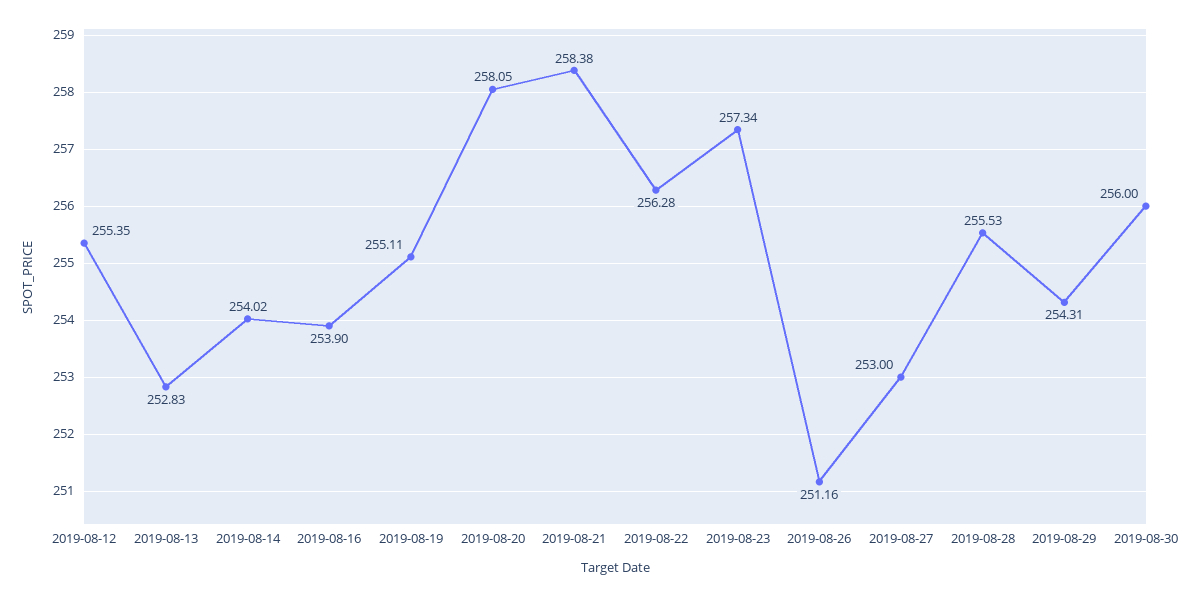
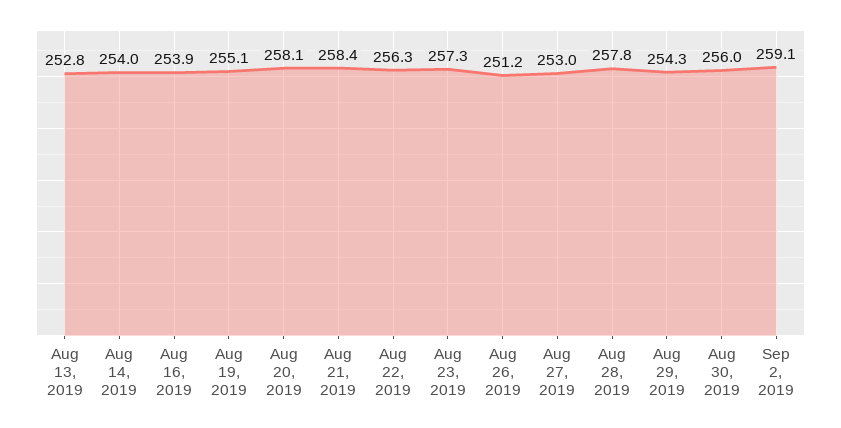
2019-08-12: 255.35 -> none
2019-08-28: 255.53 -> 257.8
Sep 2, 2019: none -> 259.1

